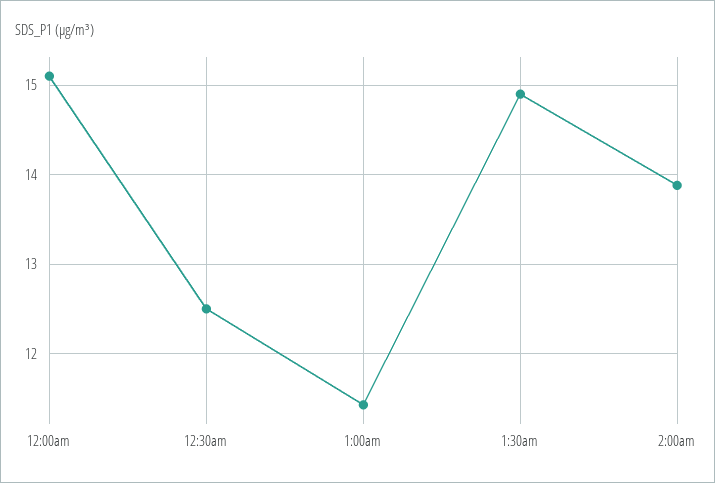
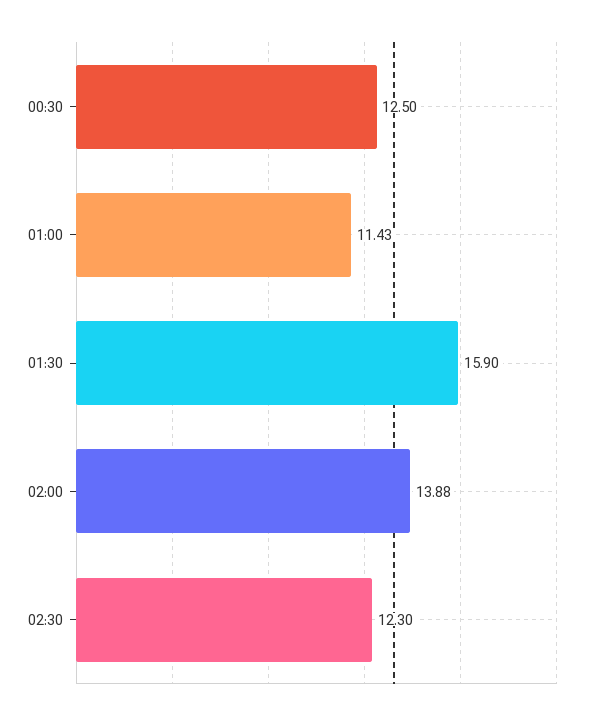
12:00am: 15.1 -> none
1:30am: 14.9 -> 15.9
02:30: none -> 12.3

